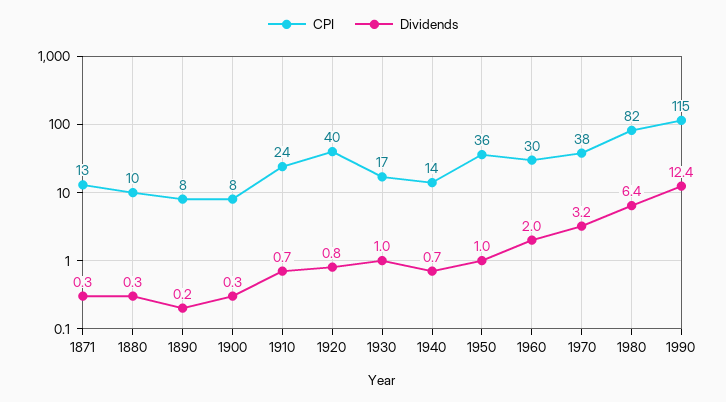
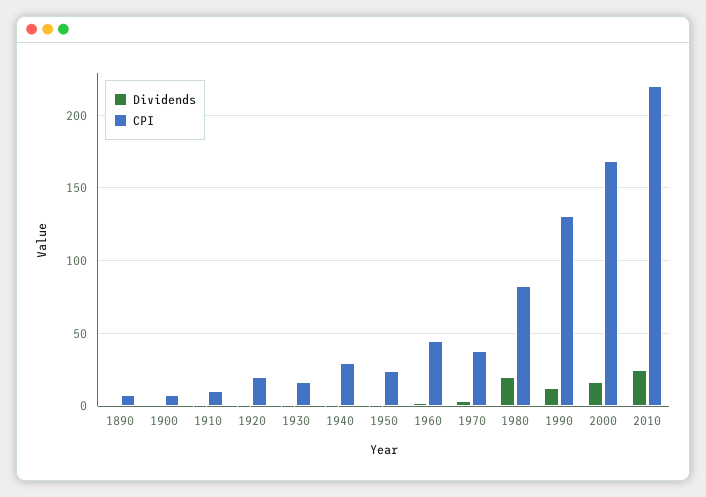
CPI, 1871: 13 -> none
Dividends, 1871: 0.3 -> none
CPI, 1880: 10 -> none
Dividends, 1880: 0.3 -> none
CPI, 1910: 24 -> 10
CPI, 1920: 40 -> 20
CPI, 1940: 14 -> 30
CPI, 1950: 36 -> 25
CPI, 1960: 30 -> 45
Dividends, 1980: 6.4 -> 20
CPI, 1990: 115 -> 130
Dividends, 2000: none -> 15
CPI, 2000: none -> 170
Dividends, 2010: none -> 25
CPI, 2010: none -> 220

